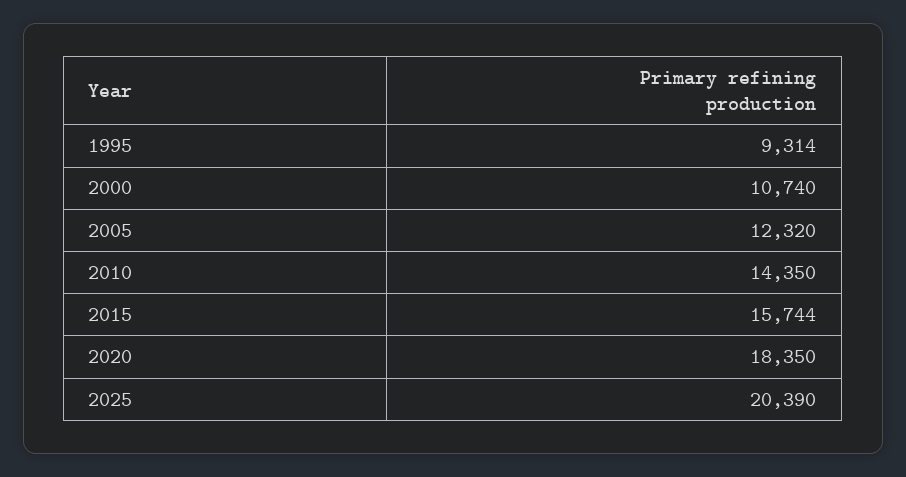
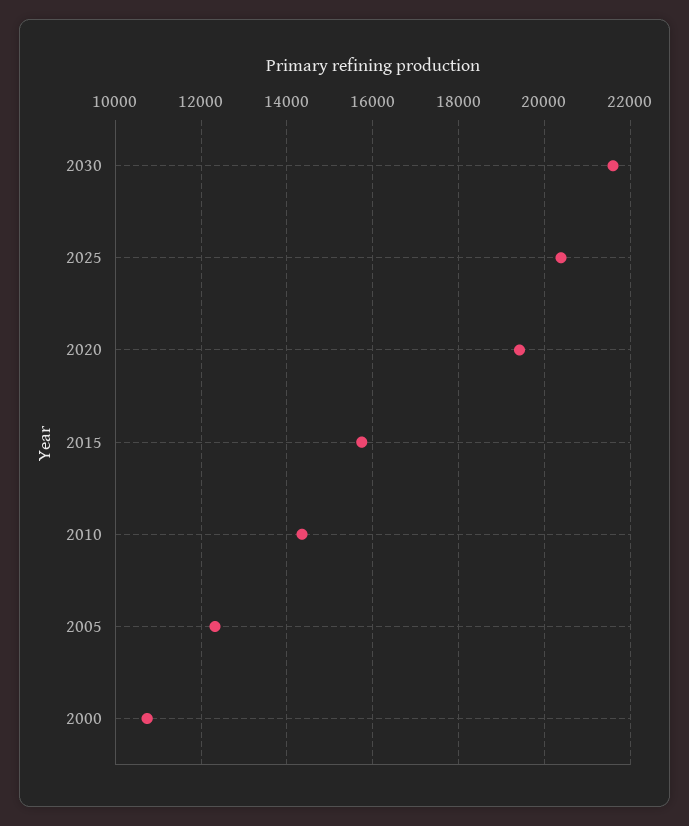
1995: 9314 -> none
2020: 18350 -> 19400
2030: none -> 21600

